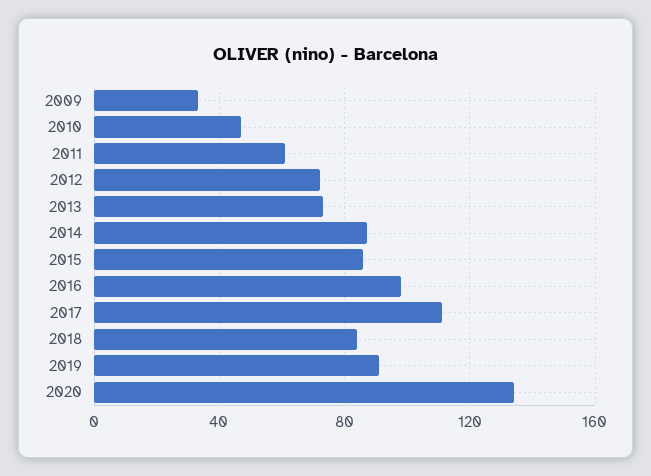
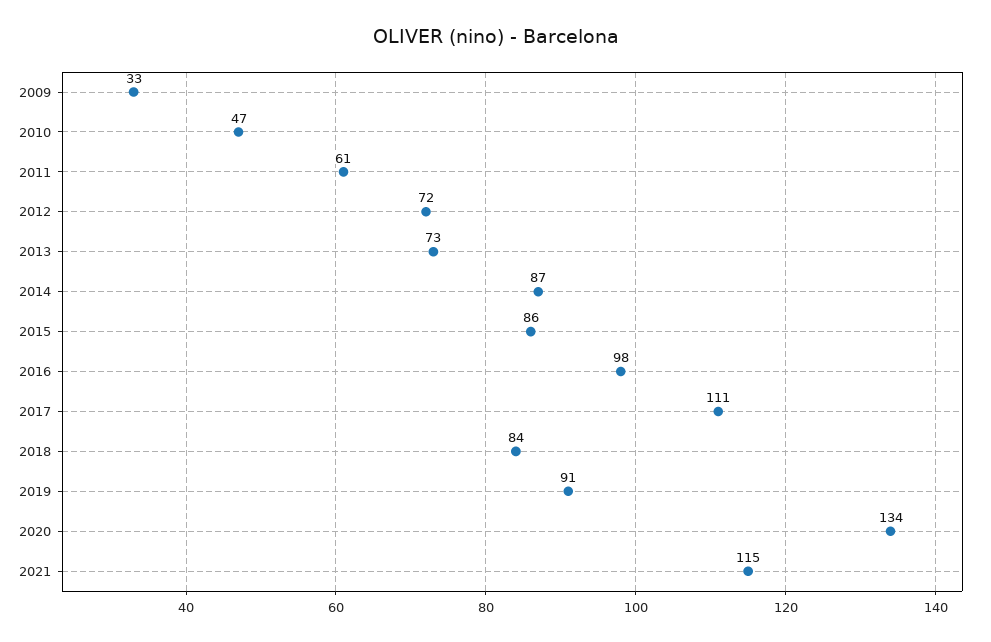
2021: none -> 115

